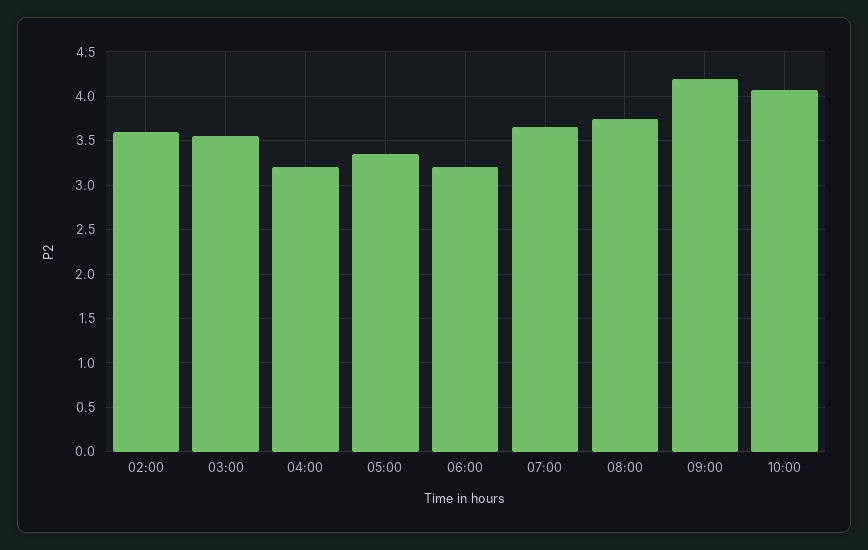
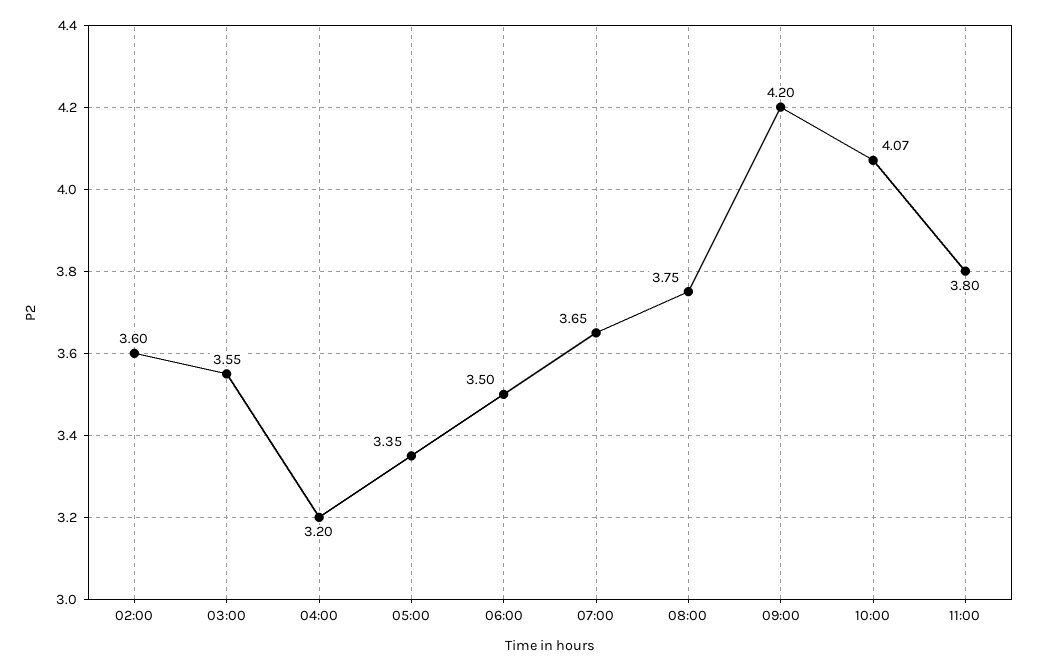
06:00: 3.2 -> 3.5
11:00: none -> 3.8

